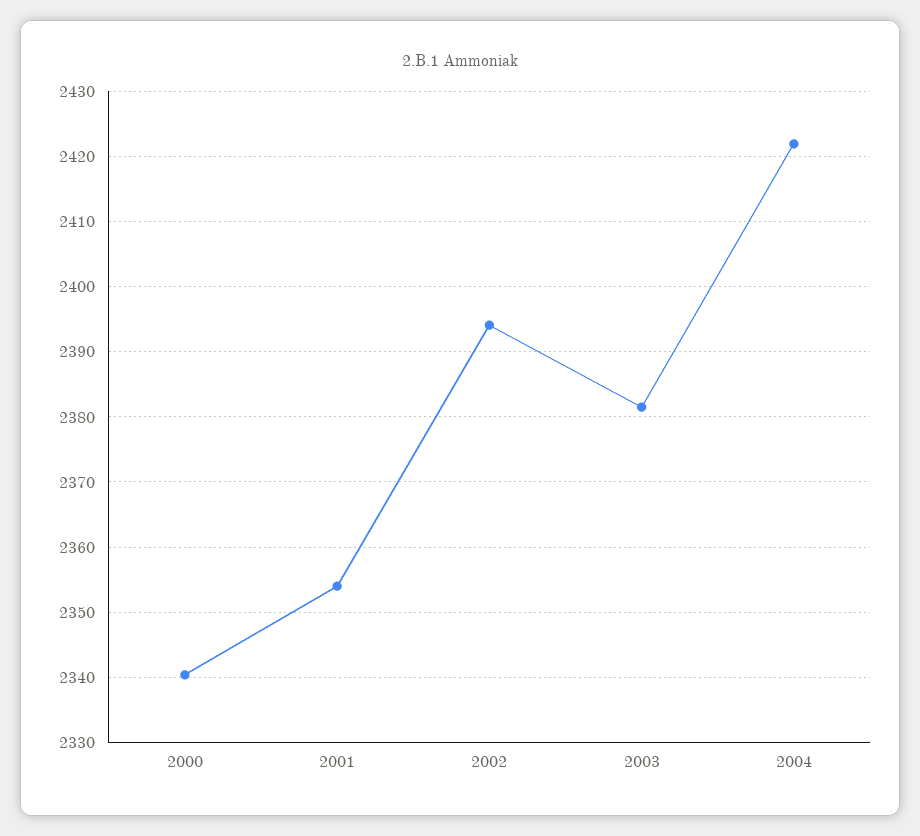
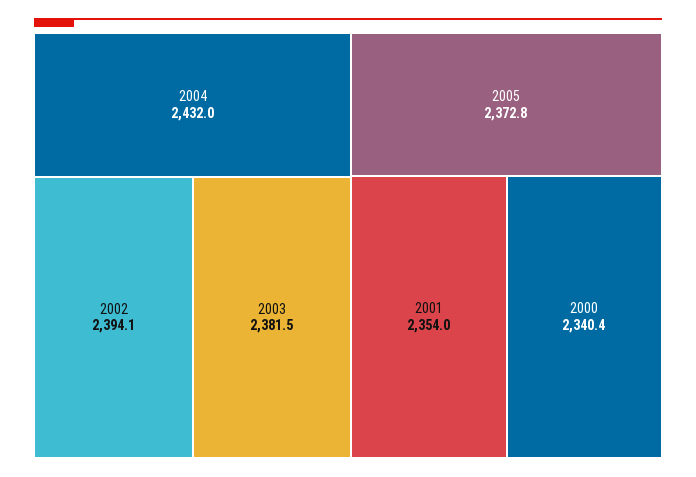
2004: 2422 -> 2432
2005: none -> 2372.8

